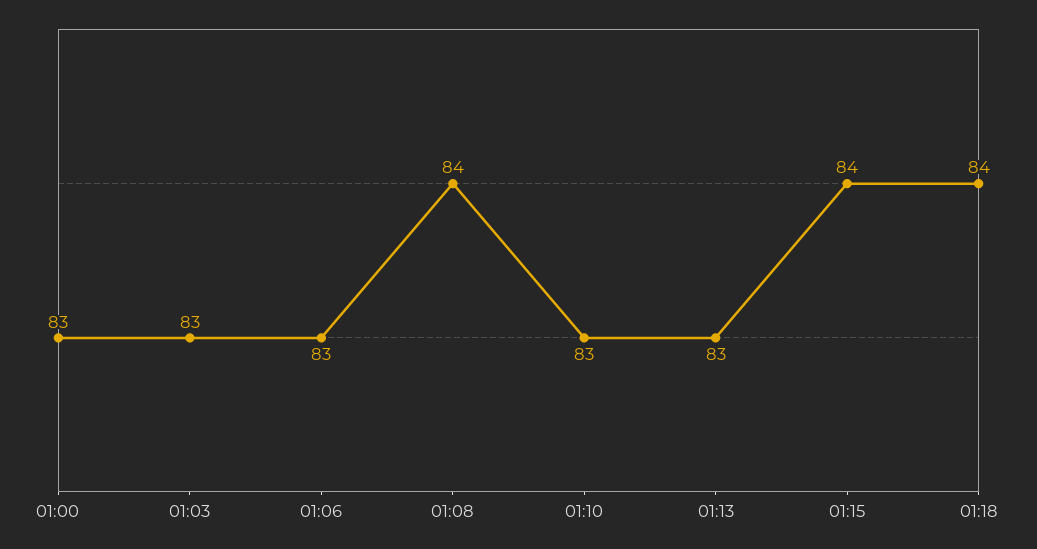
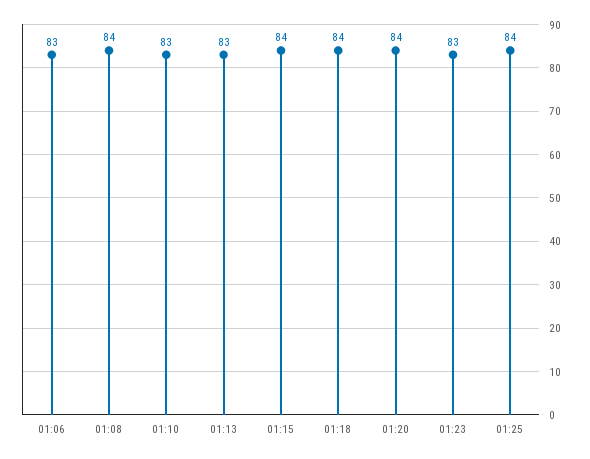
01:00: 83 -> none
01:03: 83 -> none
01:20: none -> 84
01:23: none -> 83
01:25: none -> 84

